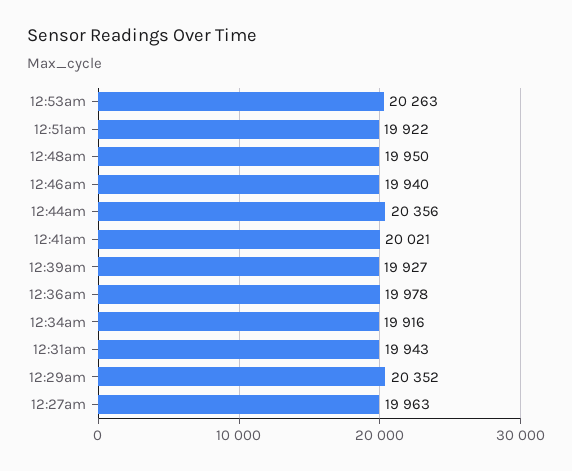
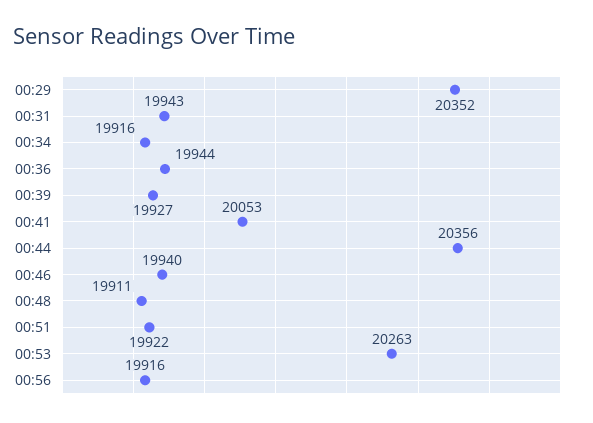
12:48am: 19950 -> 19911
12:41am: 20021 -> 20053
12:36am: 19978 -> 19944
12:27am: 19963 -> none
00:56: none -> 19916

